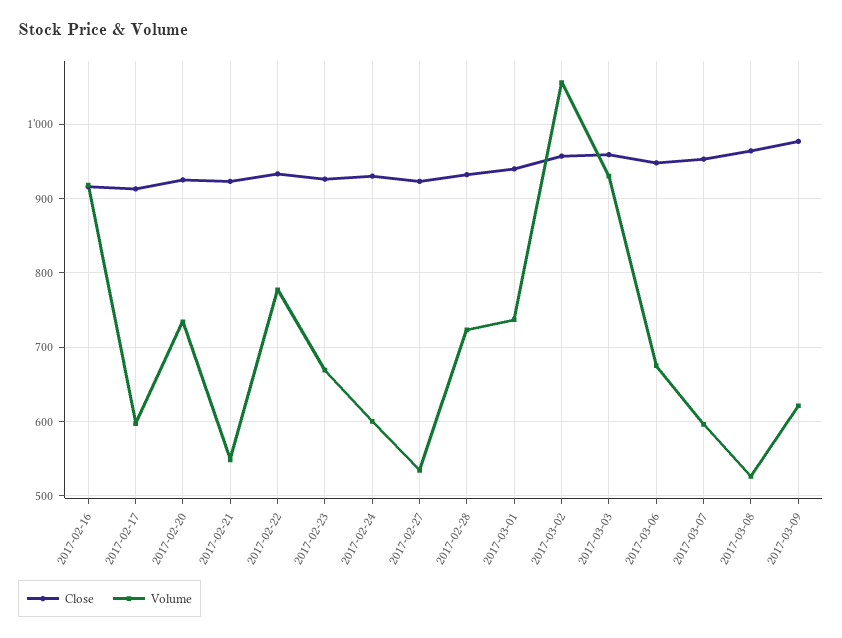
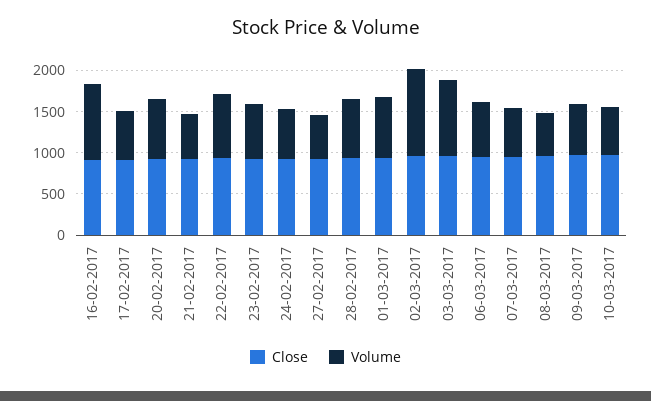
Close, 10-03-2017: none -> 1000
Volume, 10-03-2017: none -> 600

